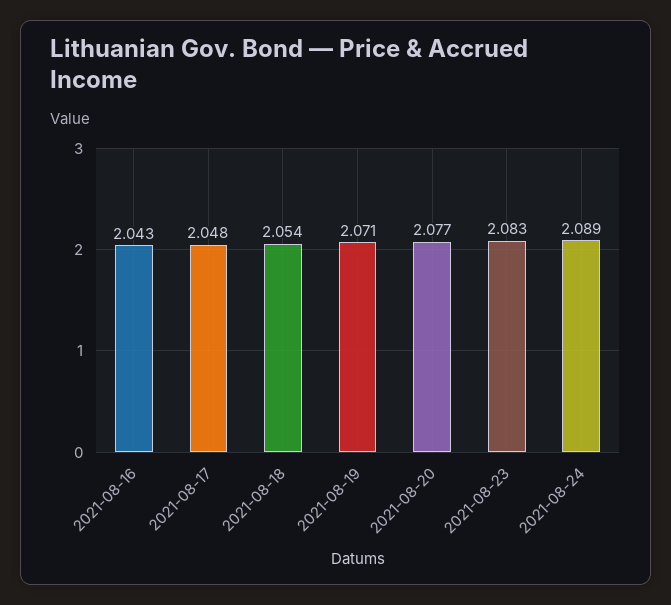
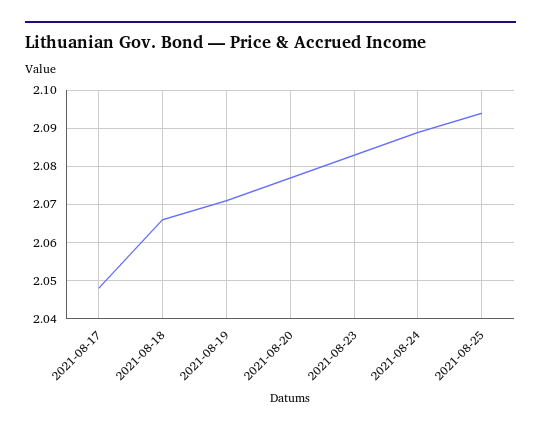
2021-08-16: 2.043 -> none
2021-08-18: 2.054 -> 2.065
2021-08-25: none -> 2.095

